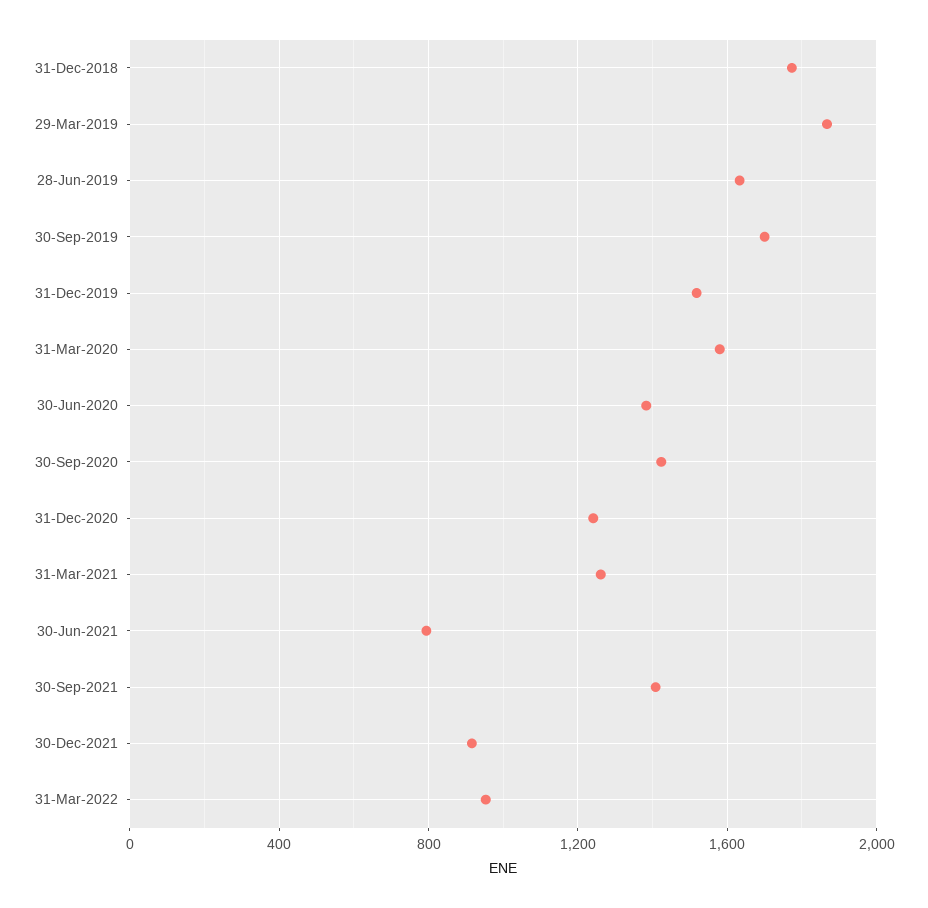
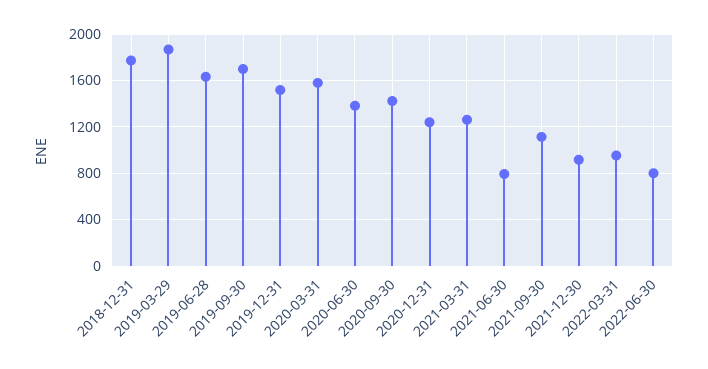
30-Sep-2021: 1400 -> 1100
2022-06-30: none -> 800

